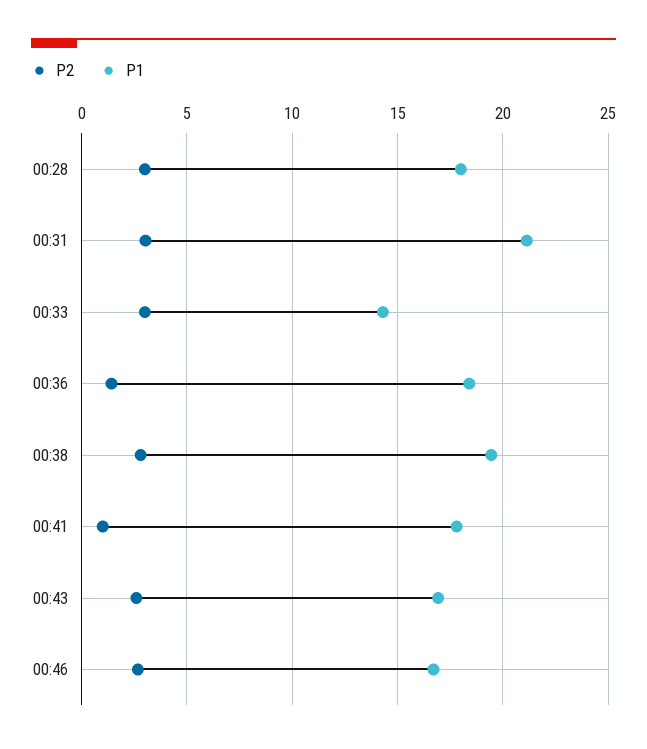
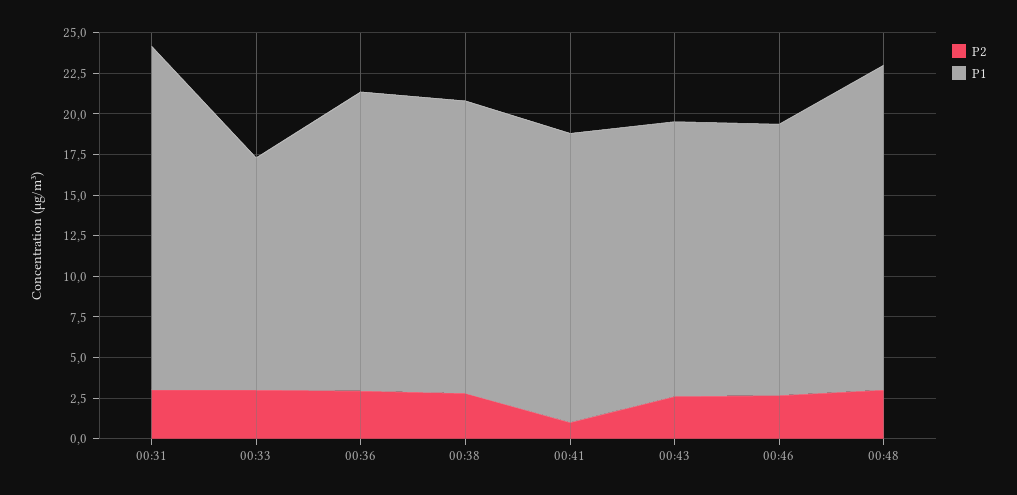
P2, 00:28: 3 -> none
P1, 00:28: 18 -> none
P2, 00:36: 1.5 -> 3
P1, 00:38: 19.5 -> 18
P2, 00:48: none -> 3
P1, 00:48: none -> 20

